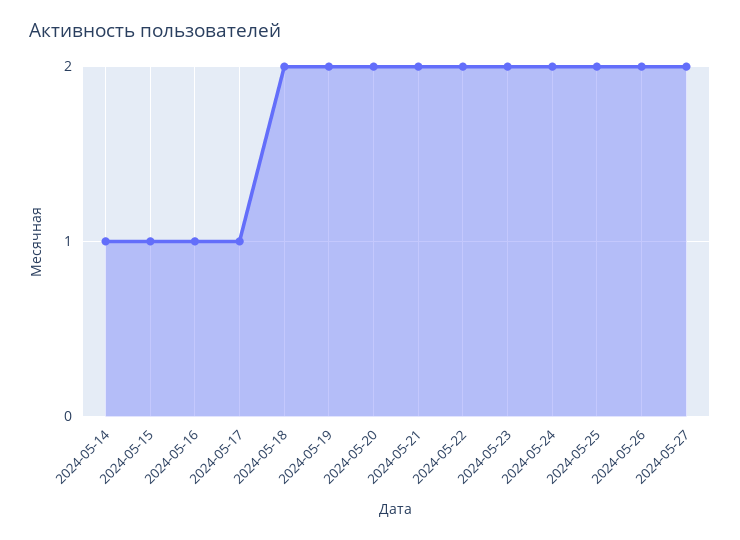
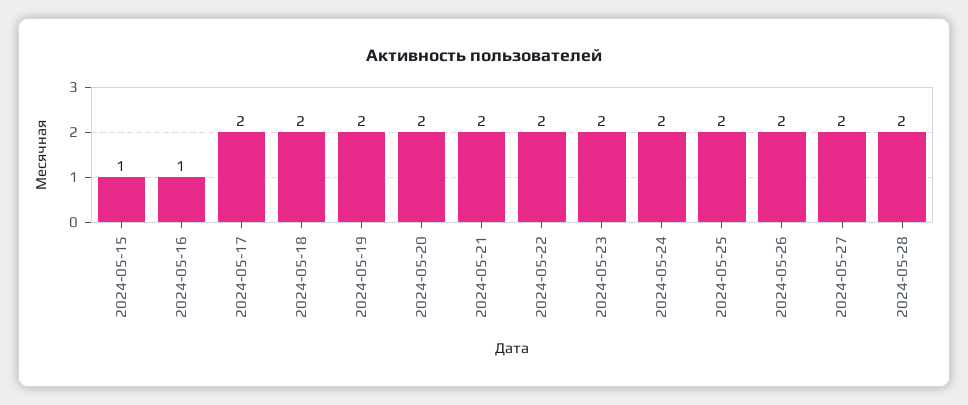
2024-05-14: 1 -> none
2024-05-17: 1 -> 2
2024-05-28: none -> 2

